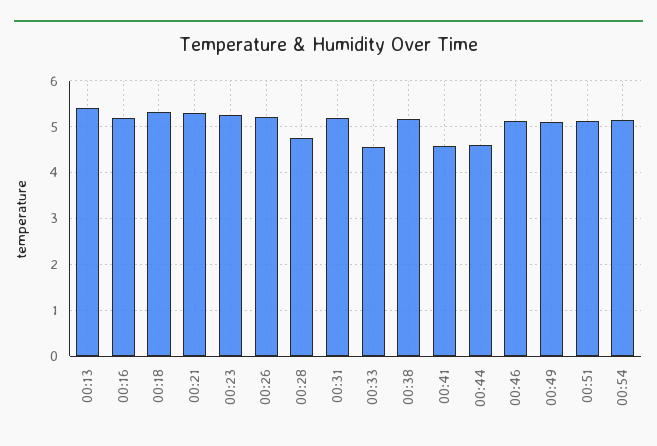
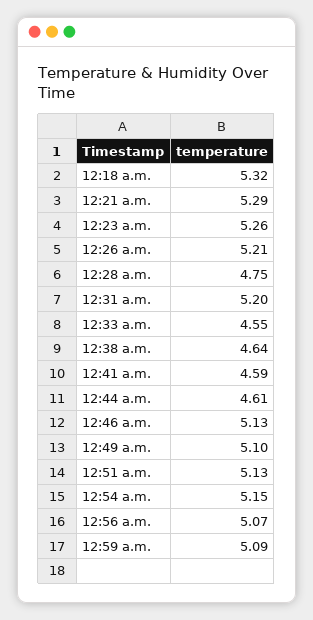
00:13: 5.4 -> none
00:16: 5.2 -> none
00:38: 5.2 -> 4.64
12:56 a.m.: none -> 5.07
12:59 a.m.: none -> 5.09

